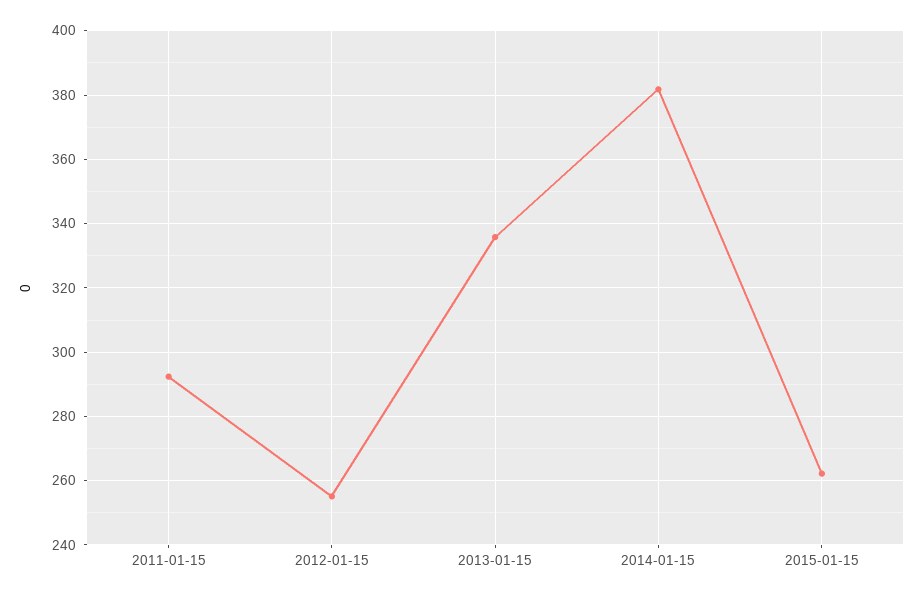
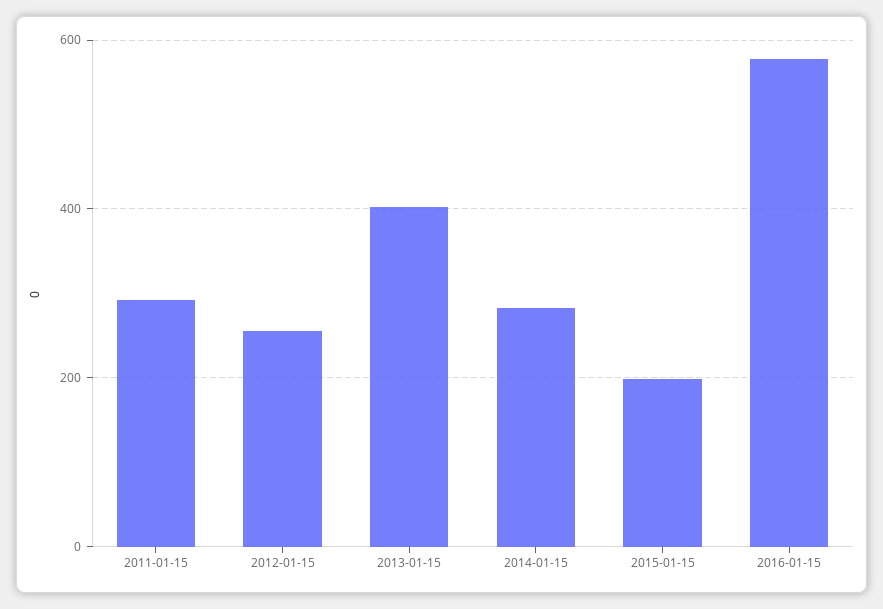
2013-01-15: 336 -> 400
2014-01-15: 382 -> 280
2015-01-15: 262 -> 200
2016-01-15: none -> 580

